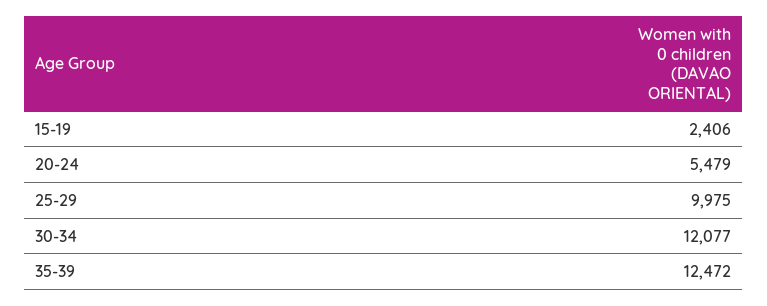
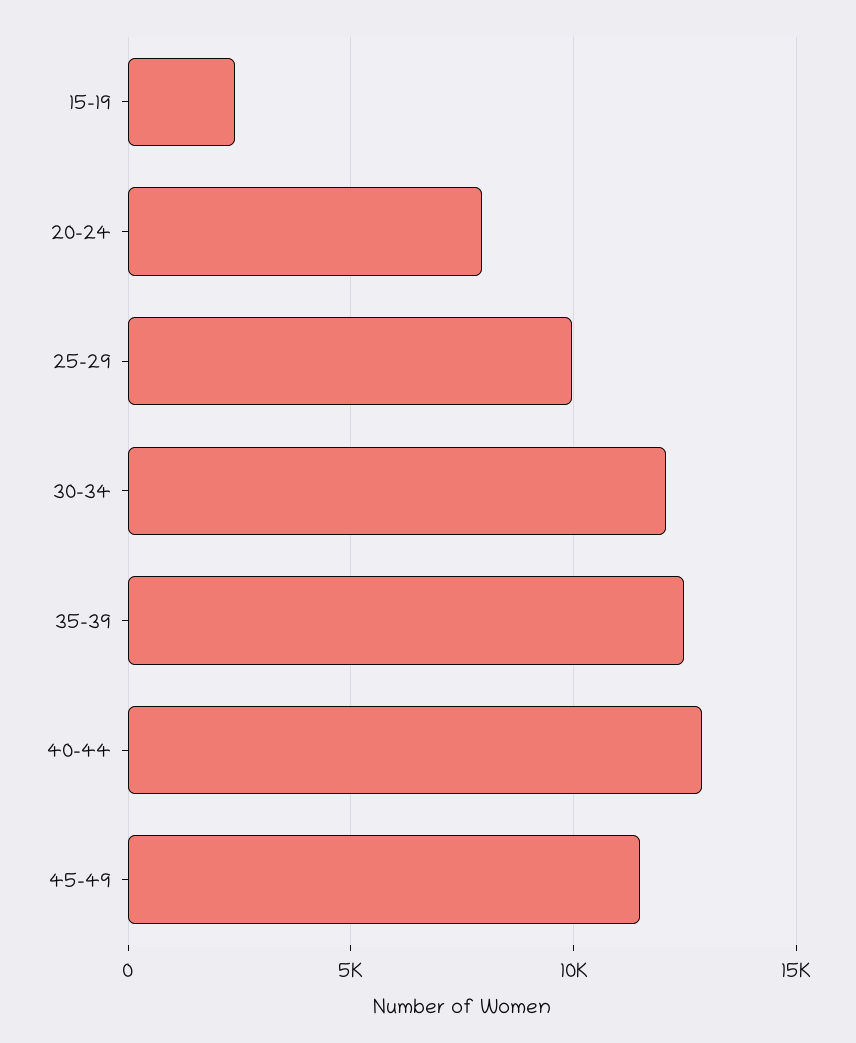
20-24: 5479 -> 8000
40-44: none -> 13000
45-49: none -> 11500

